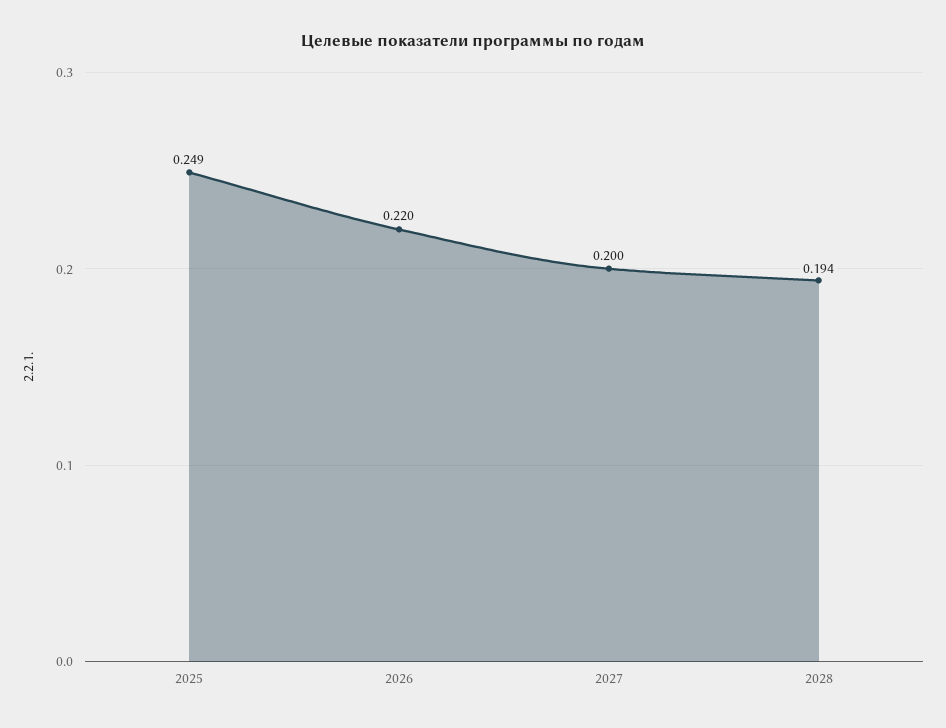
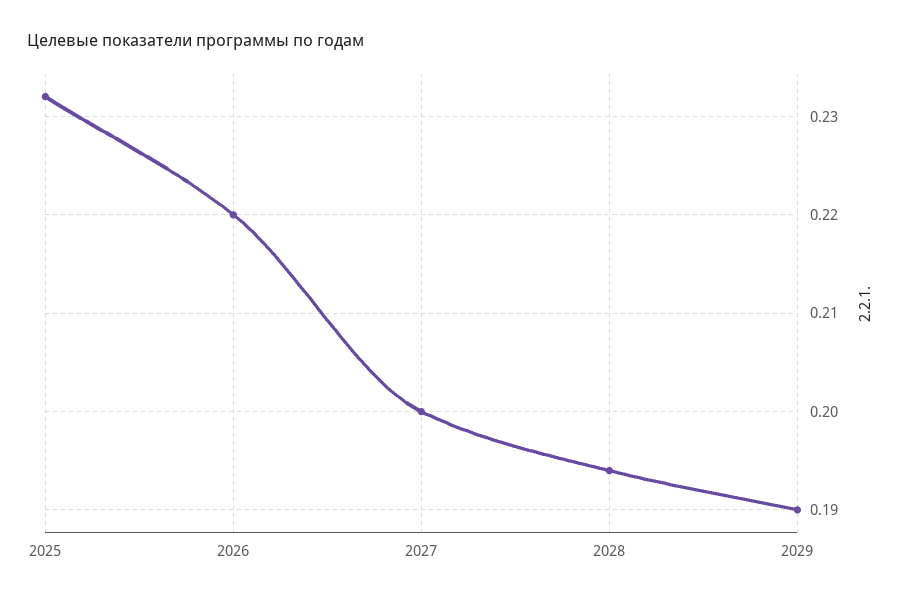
2025: 0.249 -> 0.232
2029: none -> 0.19

